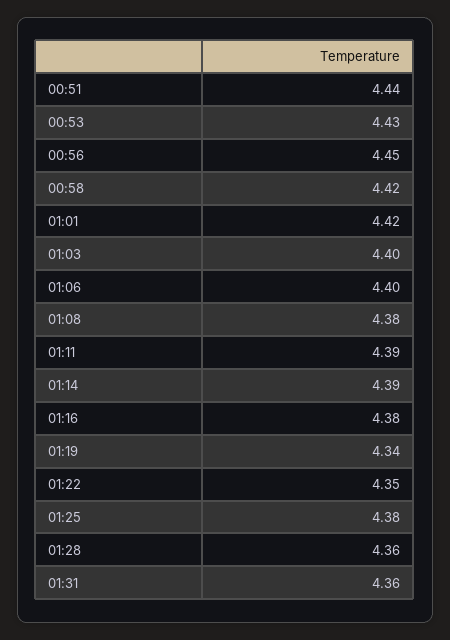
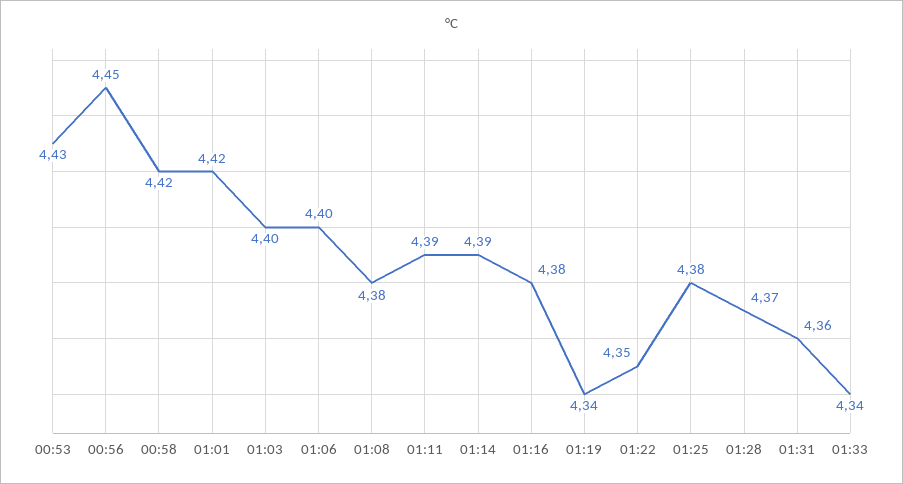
00:51: 4.44 -> none
01:28: 4.36 -> 4.37
01:33: none -> 4.34

